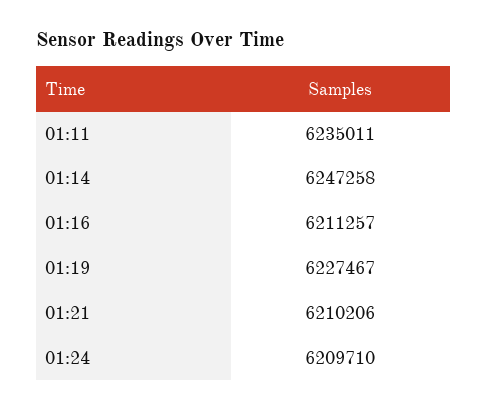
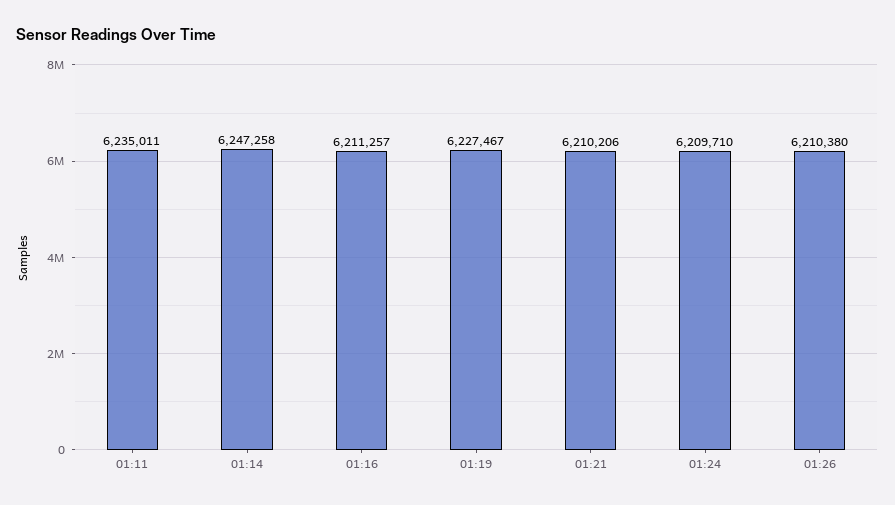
01:26: none -> 6210380

